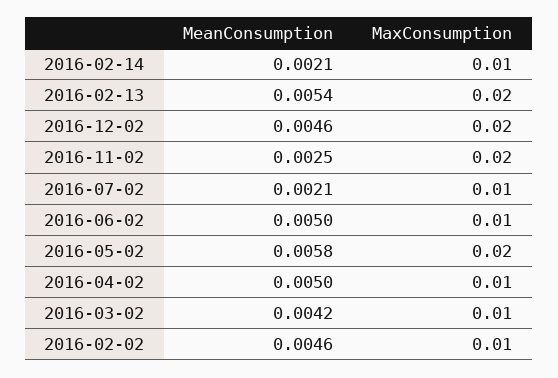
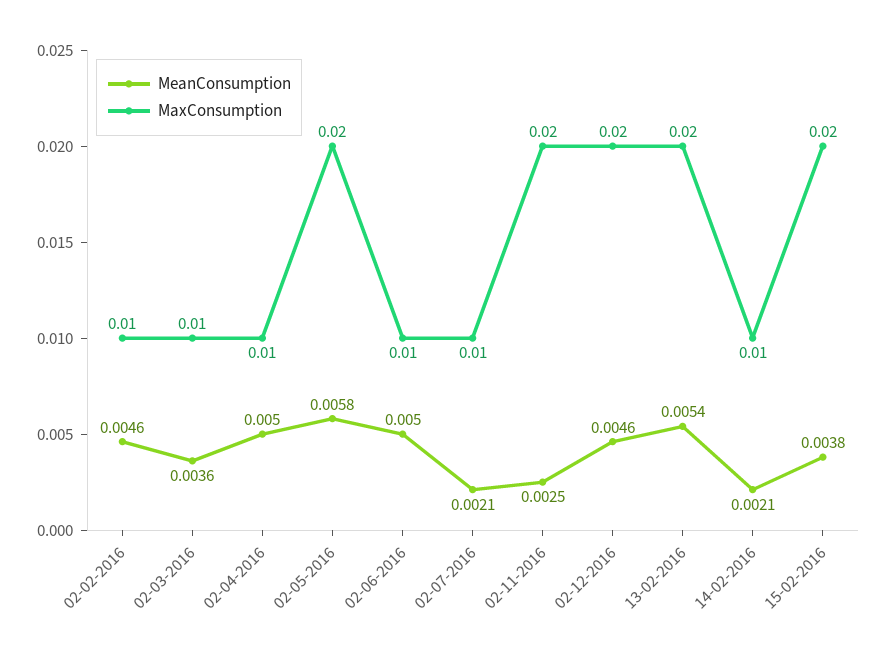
MeanConsumption, 2016-03-02: 0.0042 -> 0.0036
MeanConsumption, 15-02-2016: none -> 0.0038
MaxConsumption, 15-02-2016: none -> 0.02

